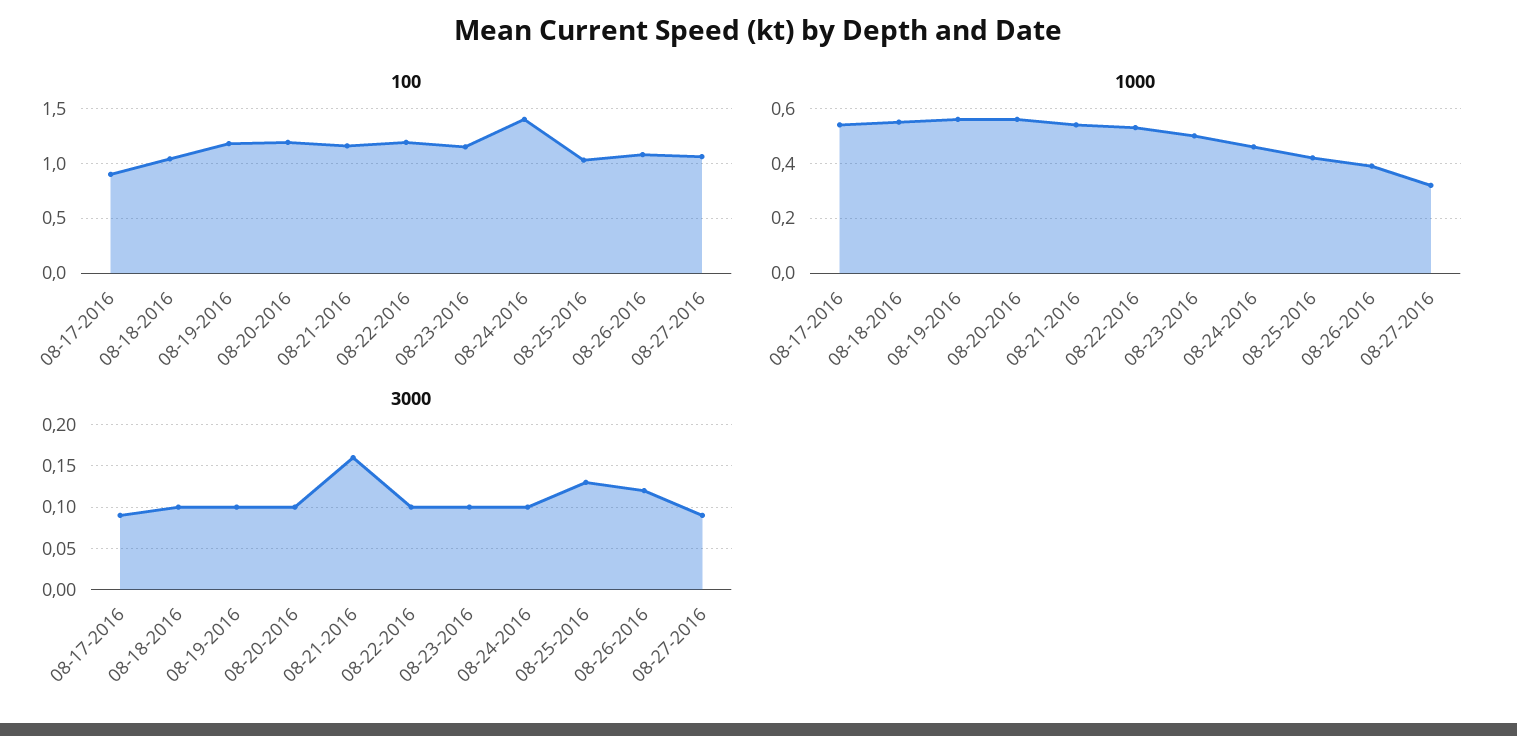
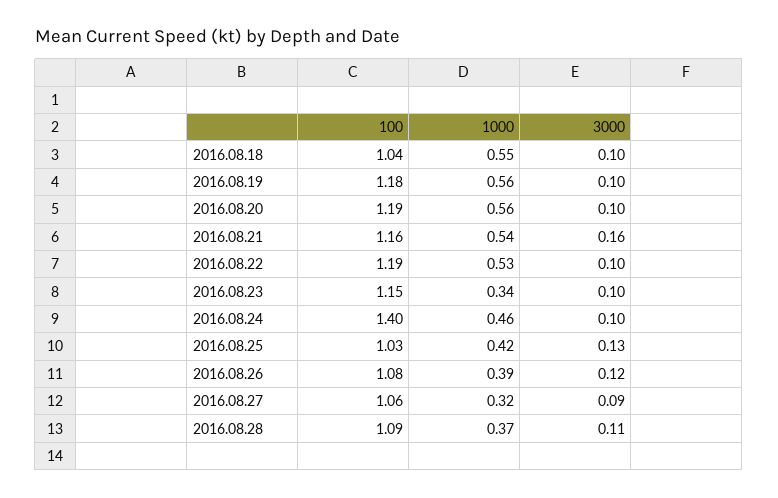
100, 08-17-2016: 0.9 -> none
1000, 08-17-2016: 0.55 -> none
1000, 08-23-2016: 0.5 -> 0.34
3000, 08-17-2016: 0.09 -> none
100, 2016.08.28: none -> 1.09
1000, 2016.08.28: none -> 0.37
3000, 2016.08.28: none -> 0.11

